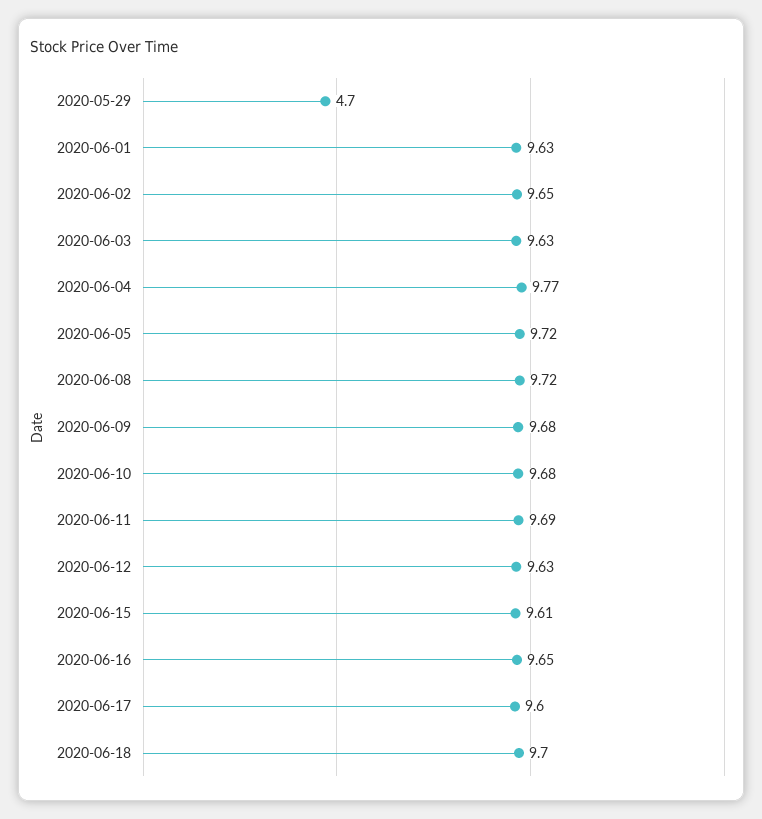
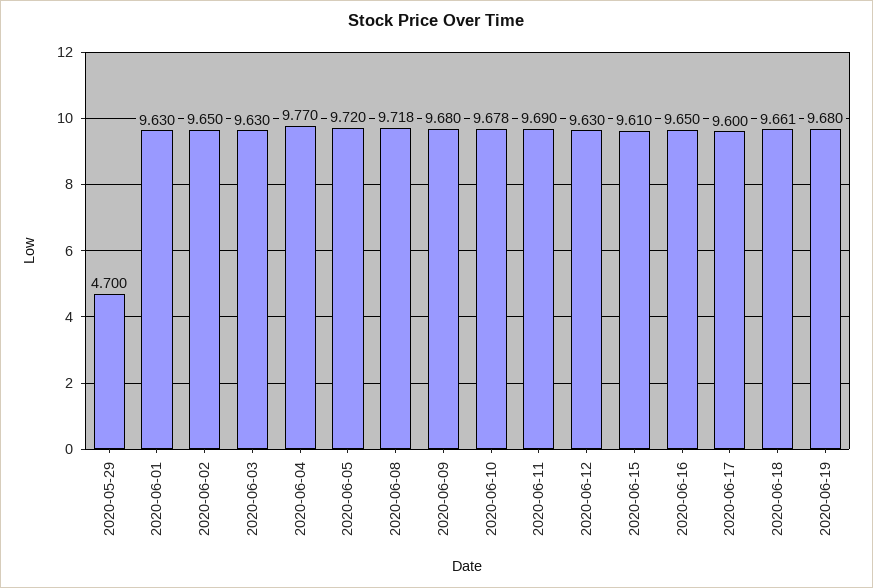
2020-06-18: 9.7 -> 9.661
2020-06-19: none -> 9.68

